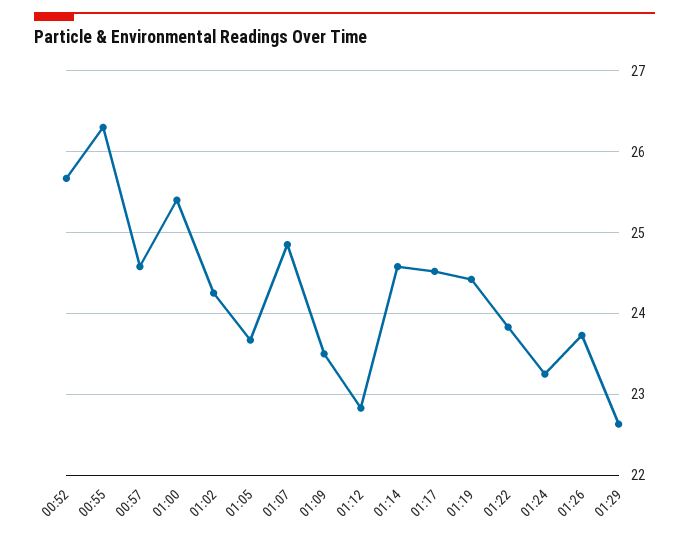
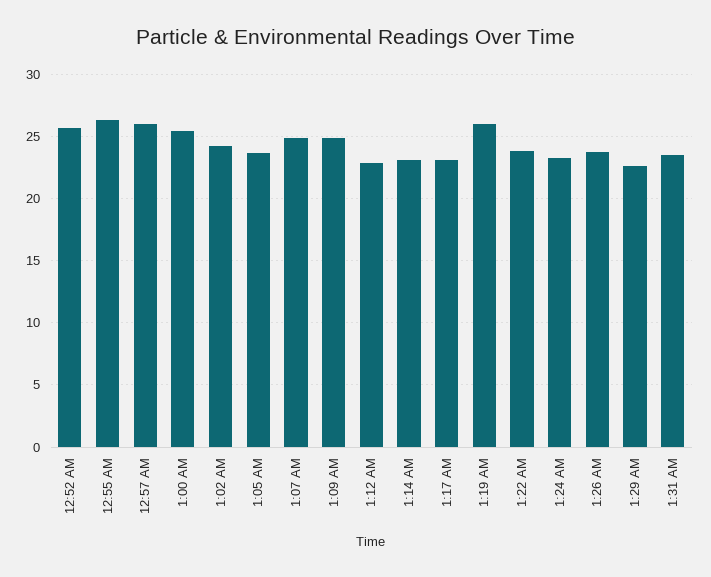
00:57: 24.6 -> 26
01:09: 23.5 -> 25
01:14: 24.6 -> 23
01:17: 24.5 -> 23
01:19: 24.4 -> 26
1:31 AM: none -> 23.5

